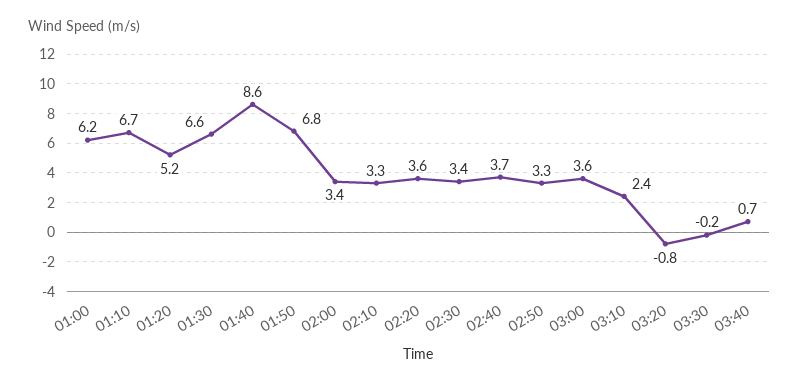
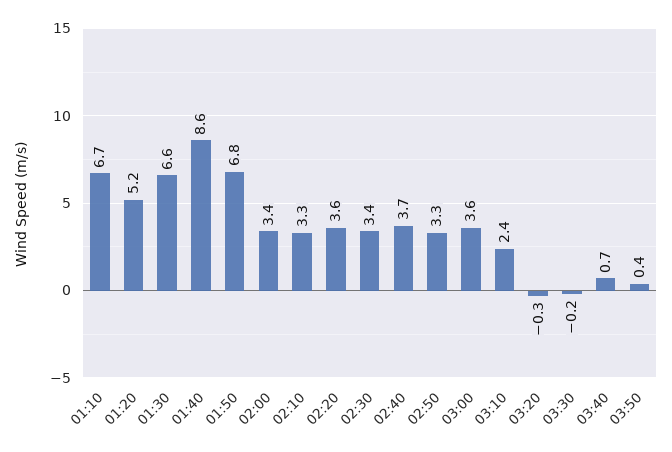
01:00: 6.2 -> none
03:20: -0.8 -> -0.3
03:50: none -> 0.4

